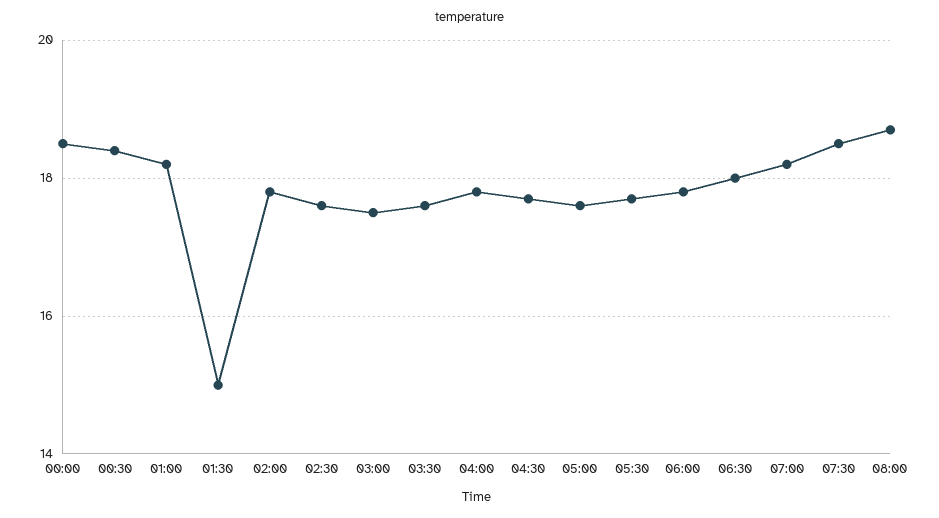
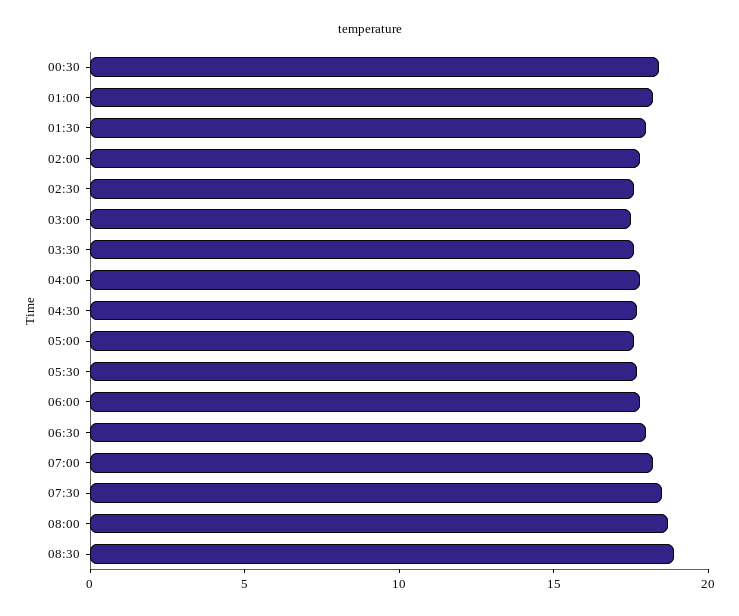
00:00: 18.5 -> none
01:30: 15 -> 18
08:30: none -> 19

